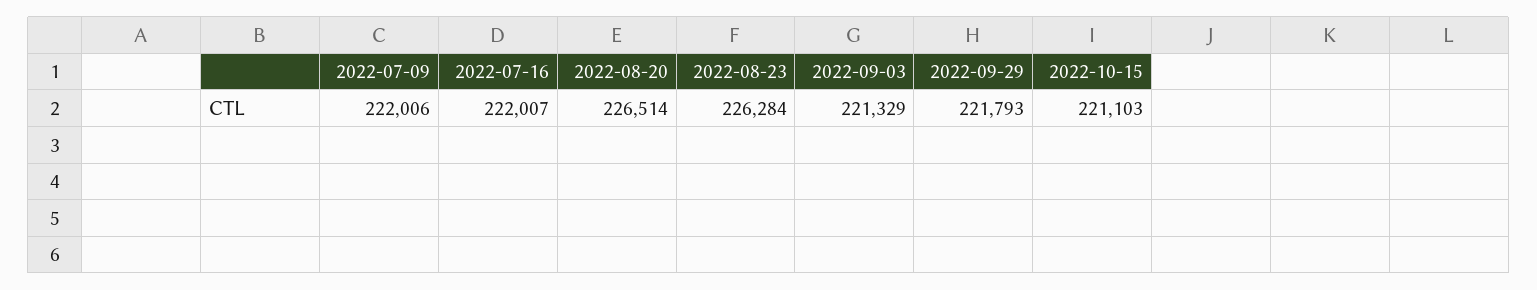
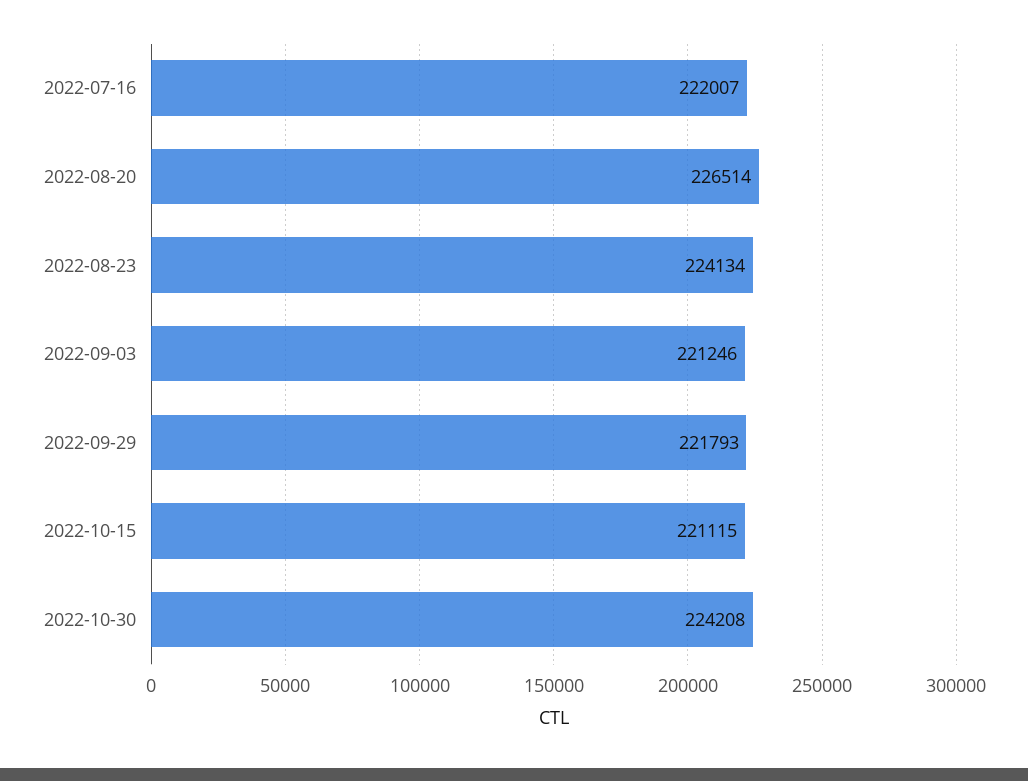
2022-07-09: 222006 -> none
2022-08-23: 226284 -> 224134
2022-09-03: 221329 -> 221246
2022-10-15: 221103 -> 221115
2022-10-30: none -> 224208

